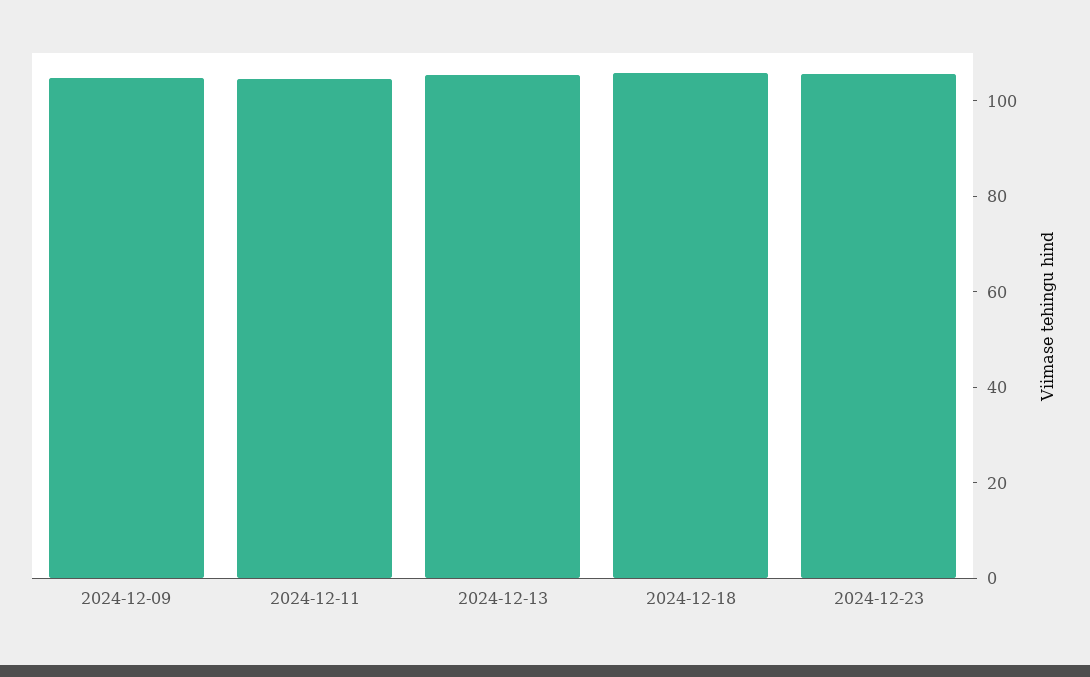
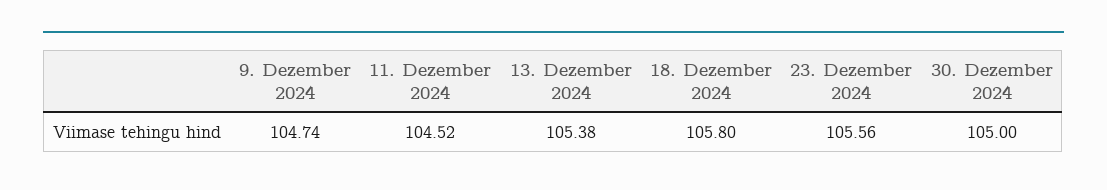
30. Dezember 2024: none -> 105

